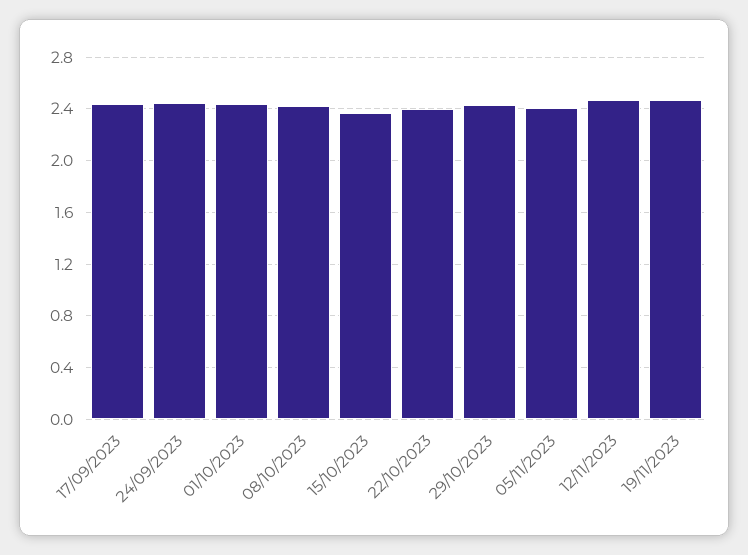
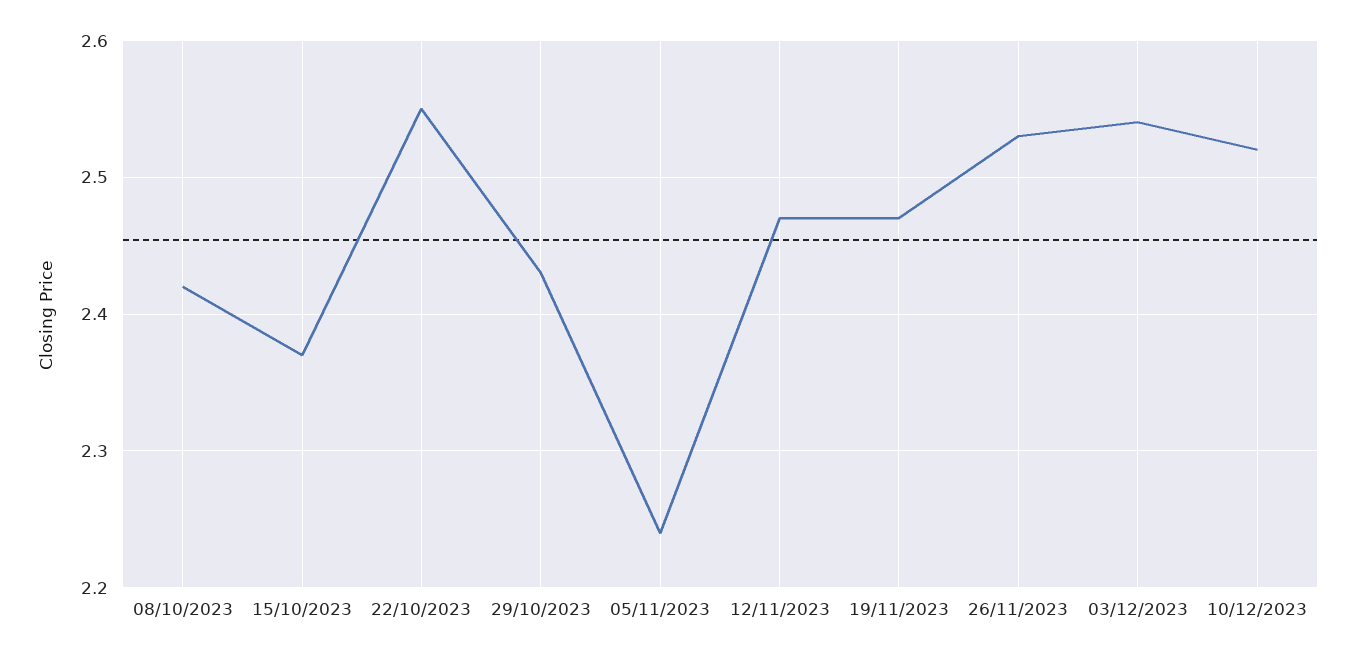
17/09/2023: 2.45 -> none
24/09/2023: 2.45 -> none
01/10/2023: 2.45 -> none
22/10/2023: 2.4 -> 2.55
05/11/2023: 2.4 -> 2.24
26/11/2023: none -> 2.53
03/12/2023: none -> 2.54
10/12/2023: none -> 2.52

